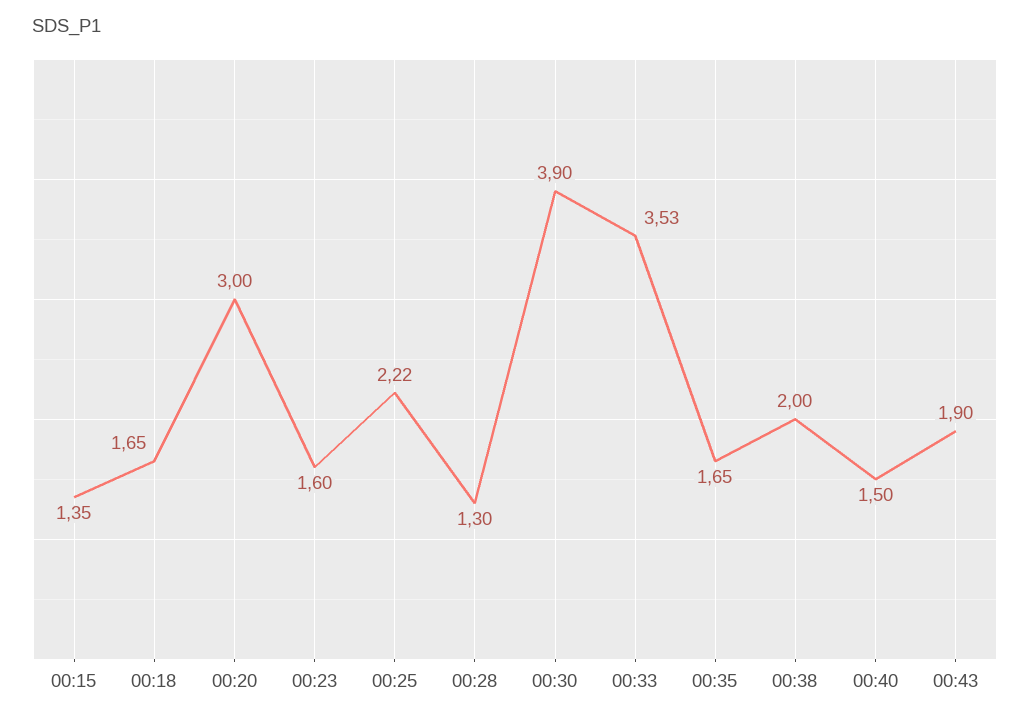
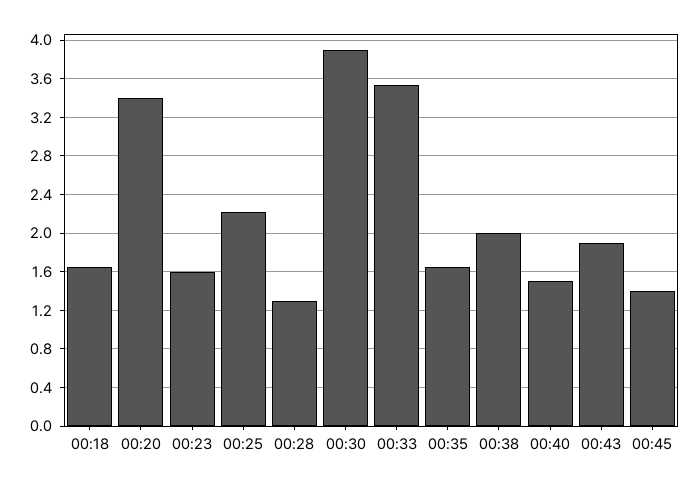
00:15: 1.35 -> none
00:20: 3 -> 3.4
00:45: none -> 1.4

